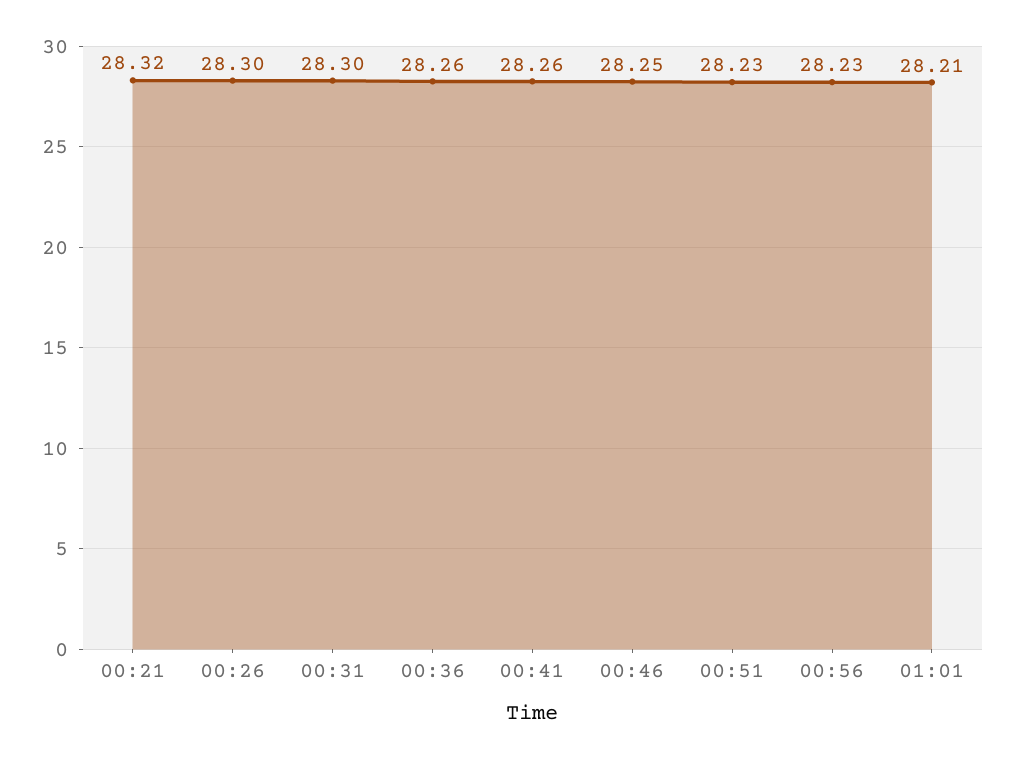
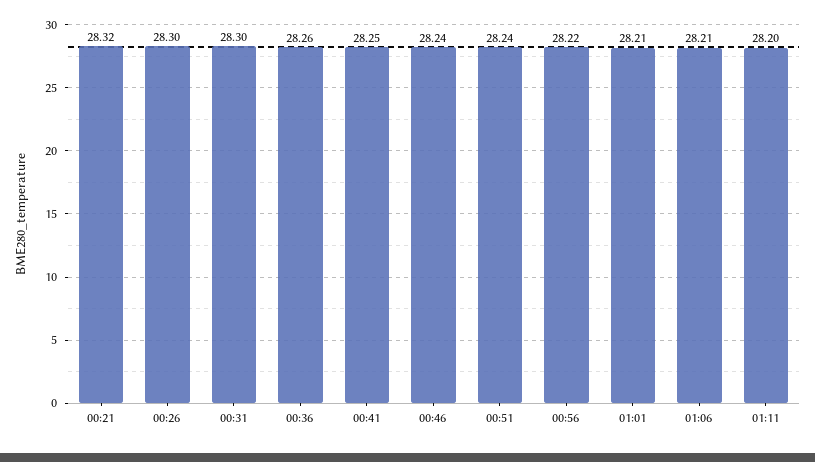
00:41: 28.26 -> 28.25
00:46: 28.25 -> 28.24
00:51: 28.23 -> 28.24
00:56: 28.23 -> 28.22
01:06: none -> 28.21
01:11: none -> 28.2

